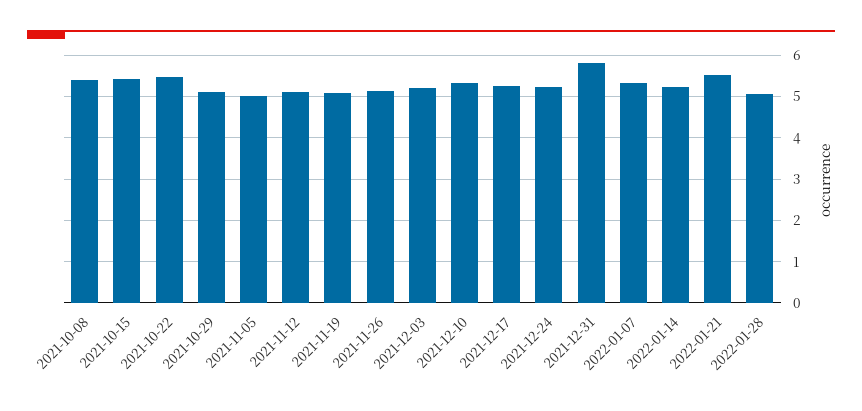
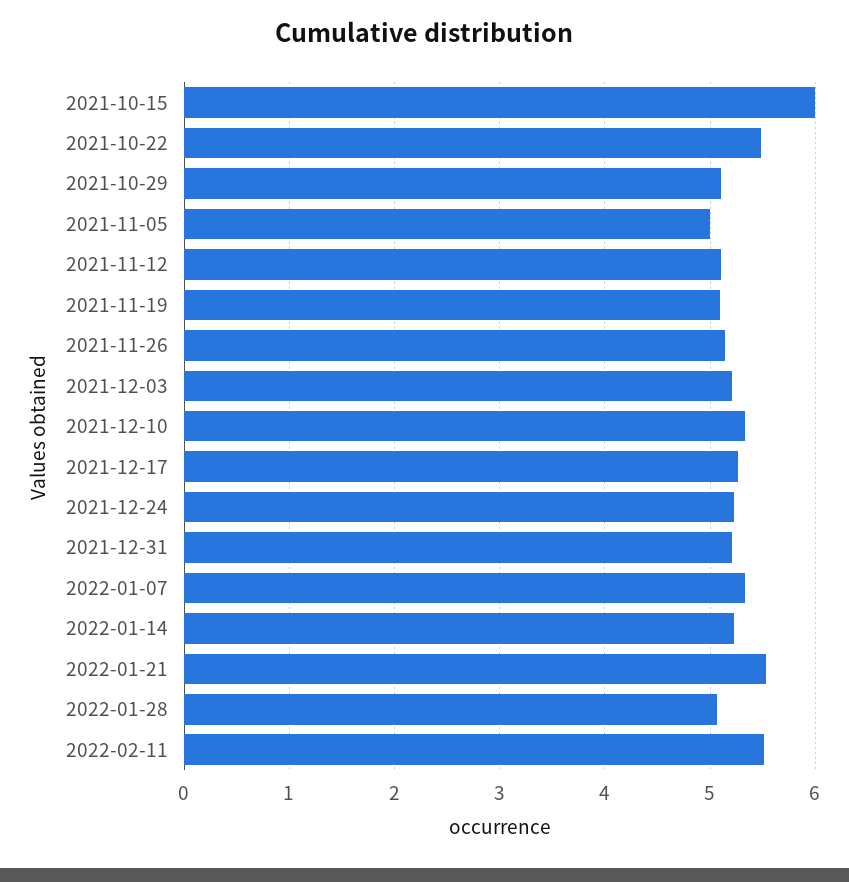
2021-10-08: 5.4 -> none
2021-10-15: 5.4 -> 6
2021-12-31: 5.8 -> 5.2
2022-02-11: none -> 5.5

